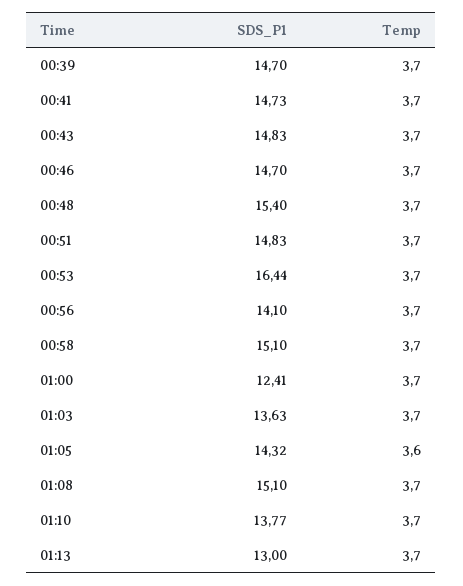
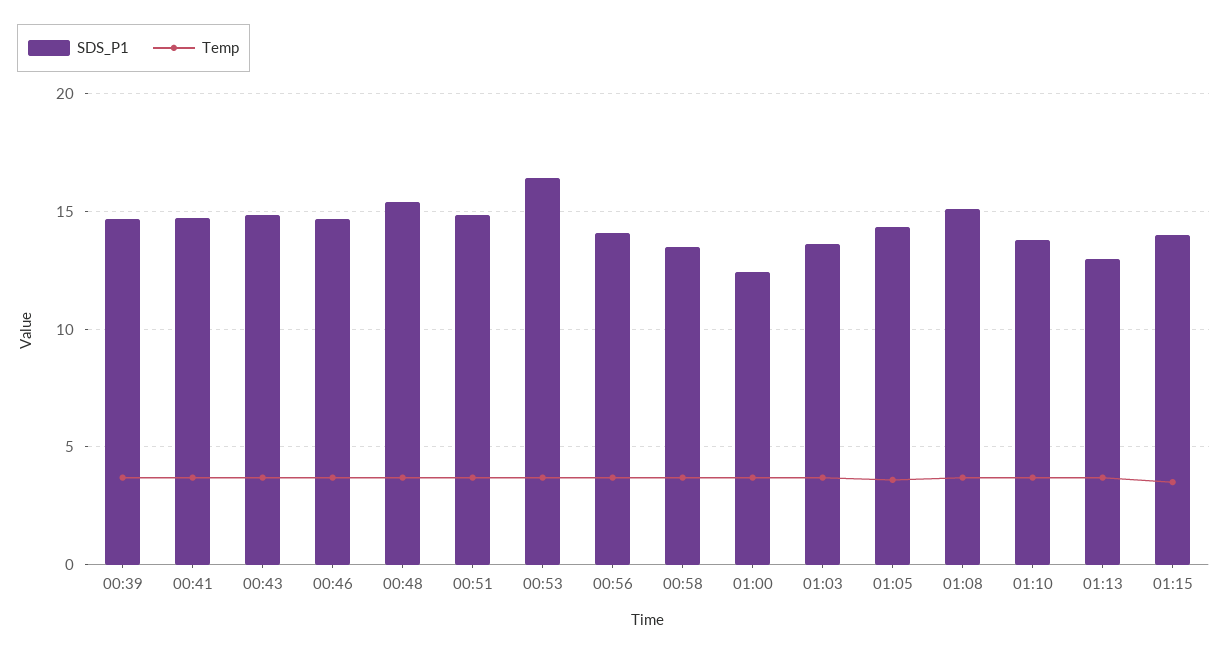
SDS_P1, 00:58: 15.1 -> 13.5
SDS_P1, 01:15: none -> 14
Temp, 01:15: none -> 3.5

